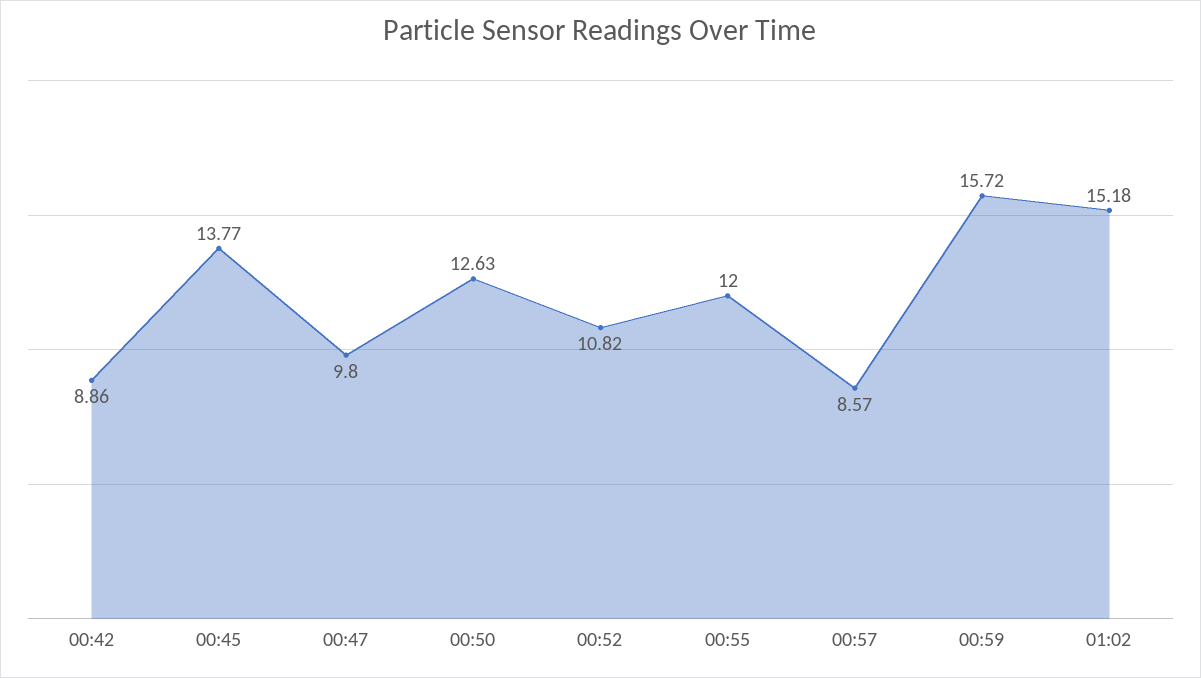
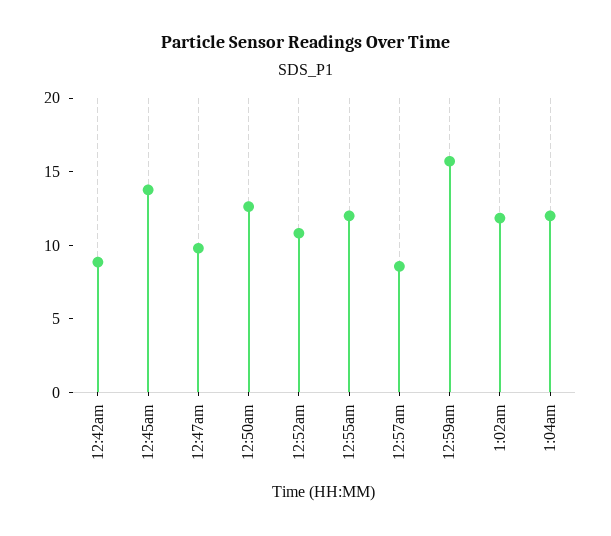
01:02: 15.18 -> 12
1:04am: none -> 12

